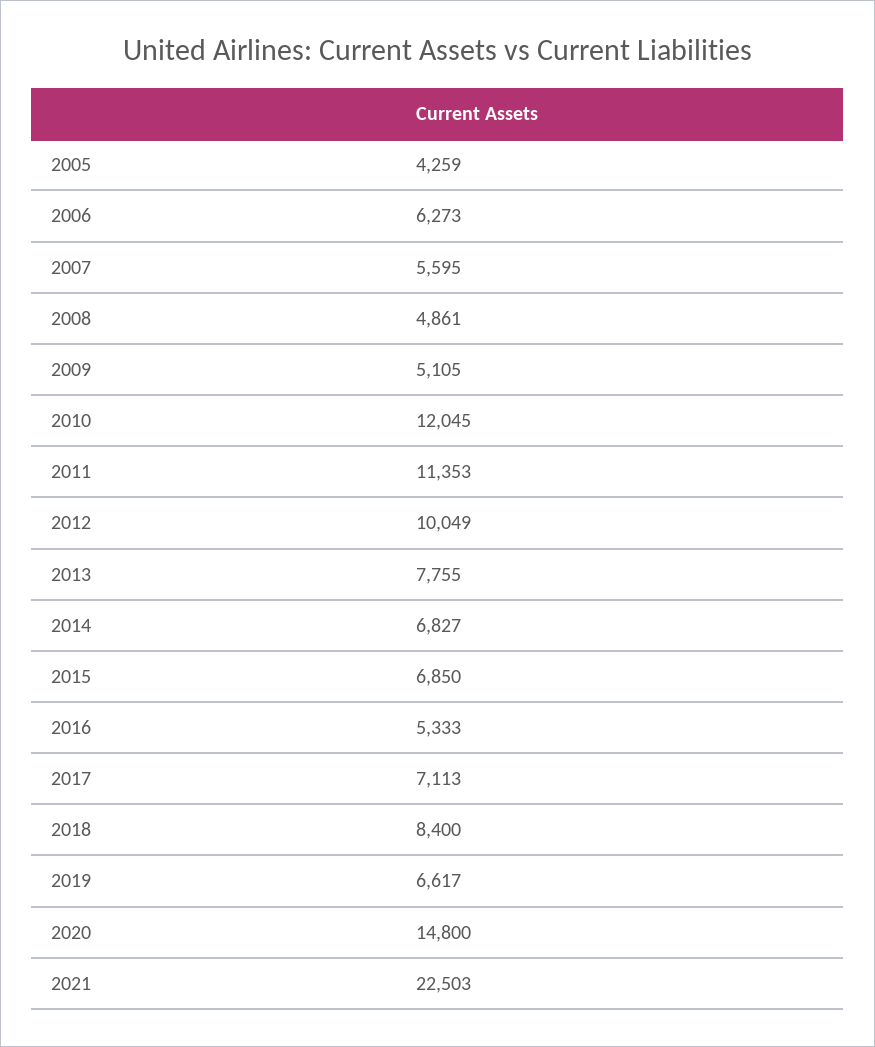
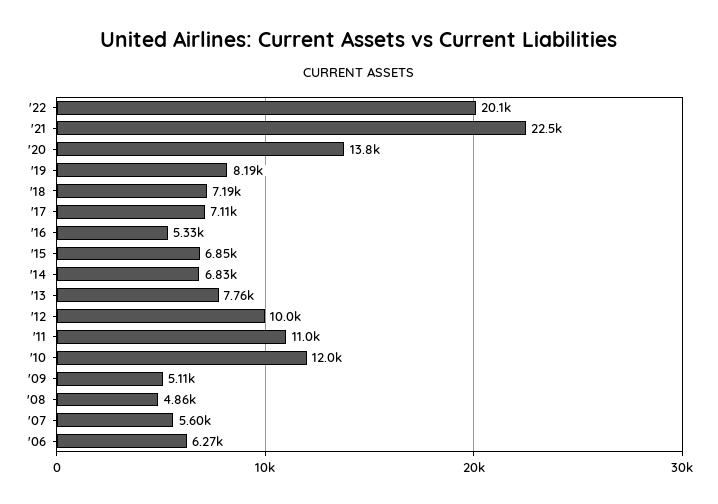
2005: 4259 -> none
2011: 11353 -> 11000
2018: 8400 -> 7190
2019: 6617 -> 8190
2020: 14800 -> 13800
'22: none -> 20100

